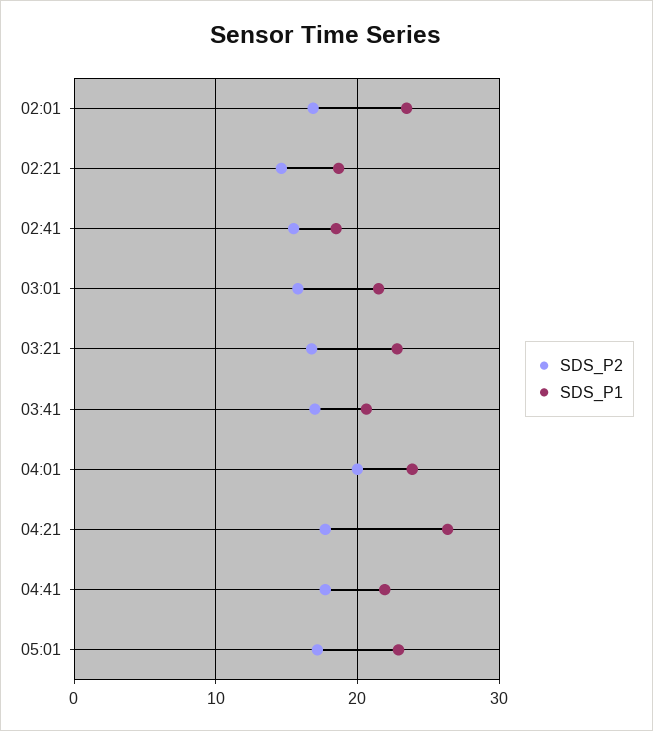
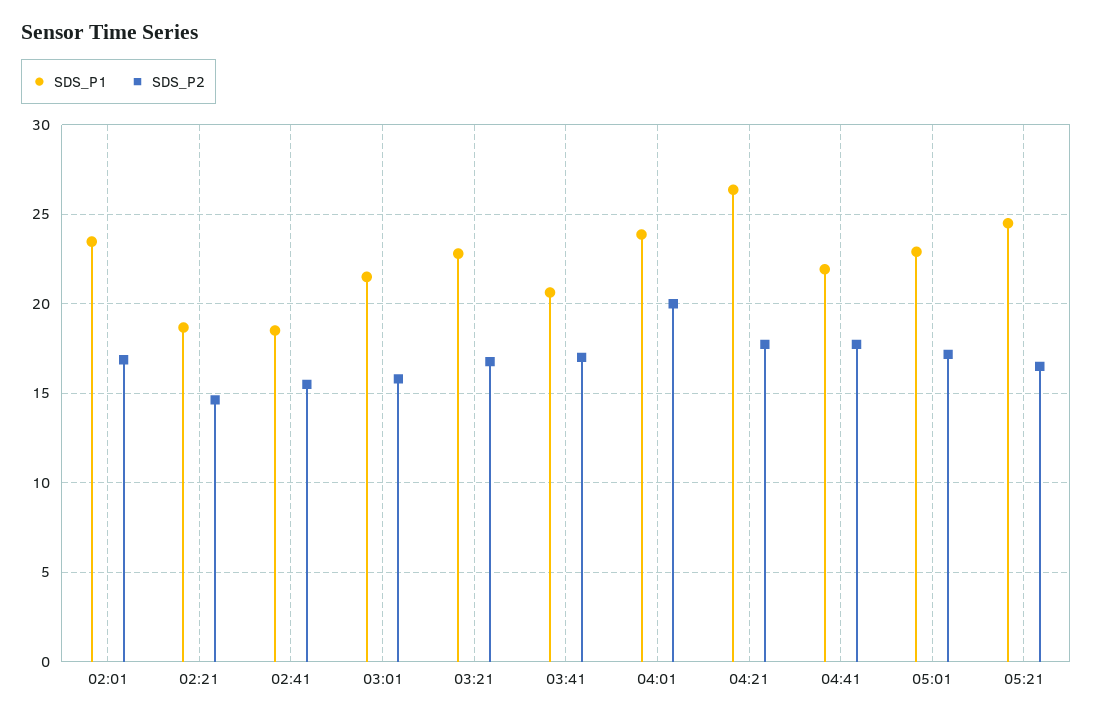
SDS_P1, 05:21: none -> 24.5
SDS_P2, 05:21: none -> 16.5

